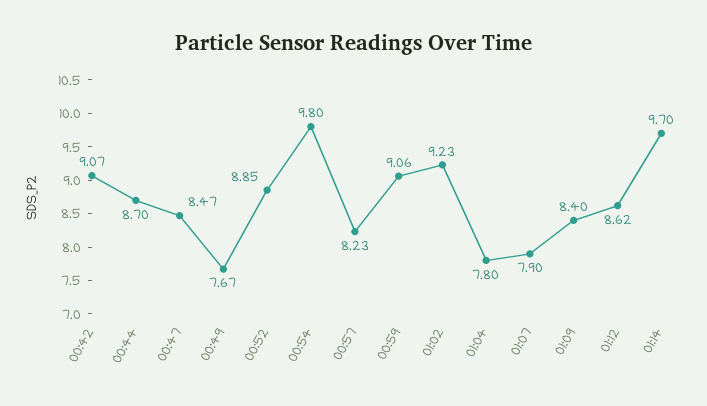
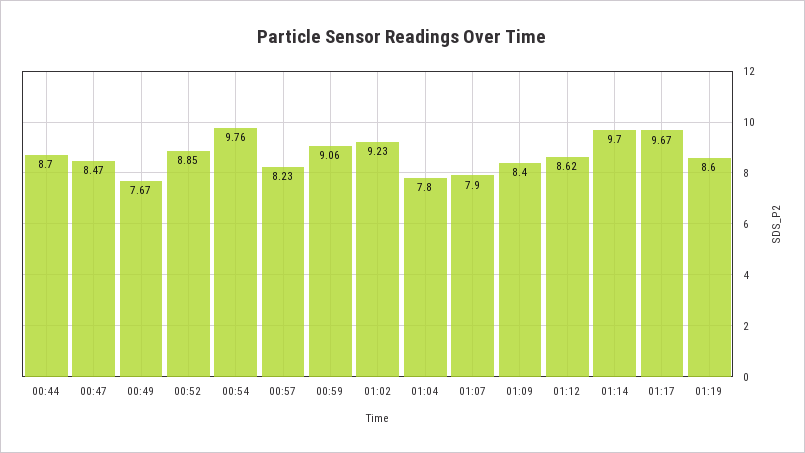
00:42: 9.07 -> none
00:54: 9.8 -> 9.76
01:17: none -> 9.67
01:19: none -> 8.6

